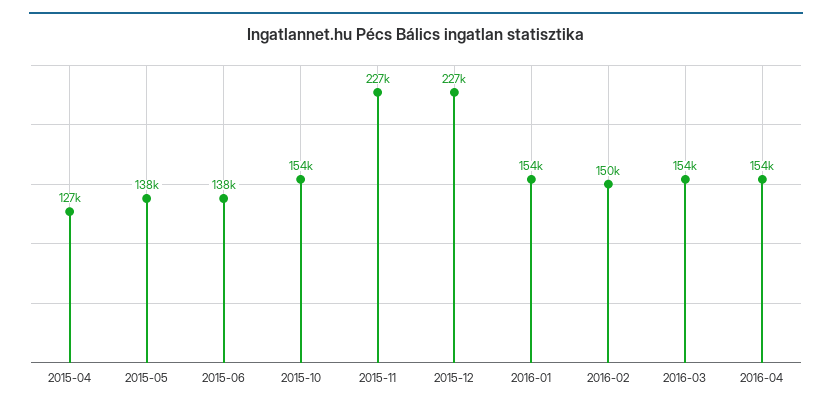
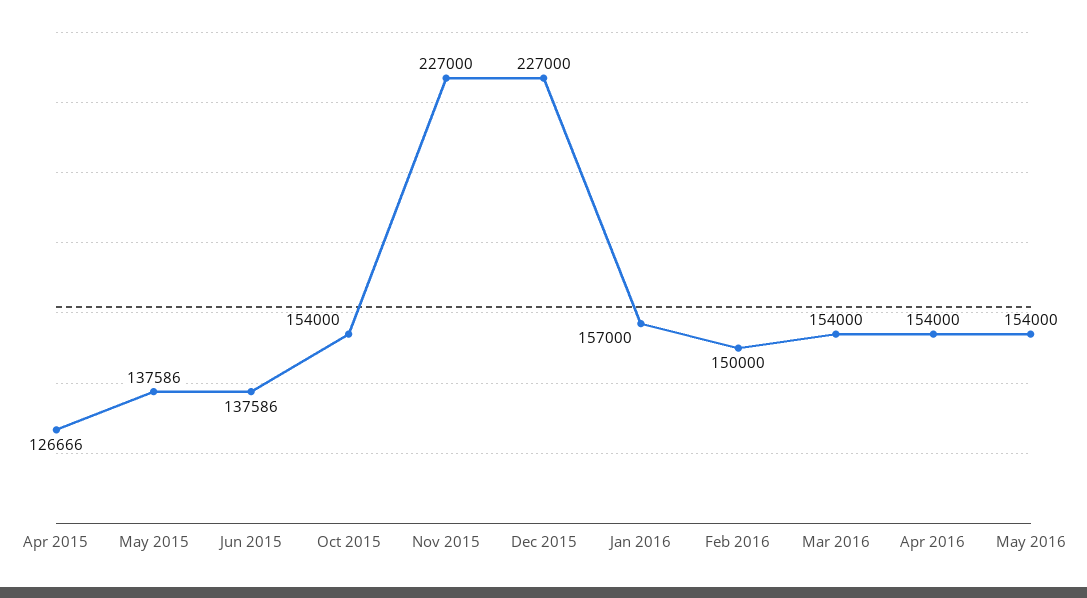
2016-01: 154000 -> 157000
May 2016: none -> 154000

